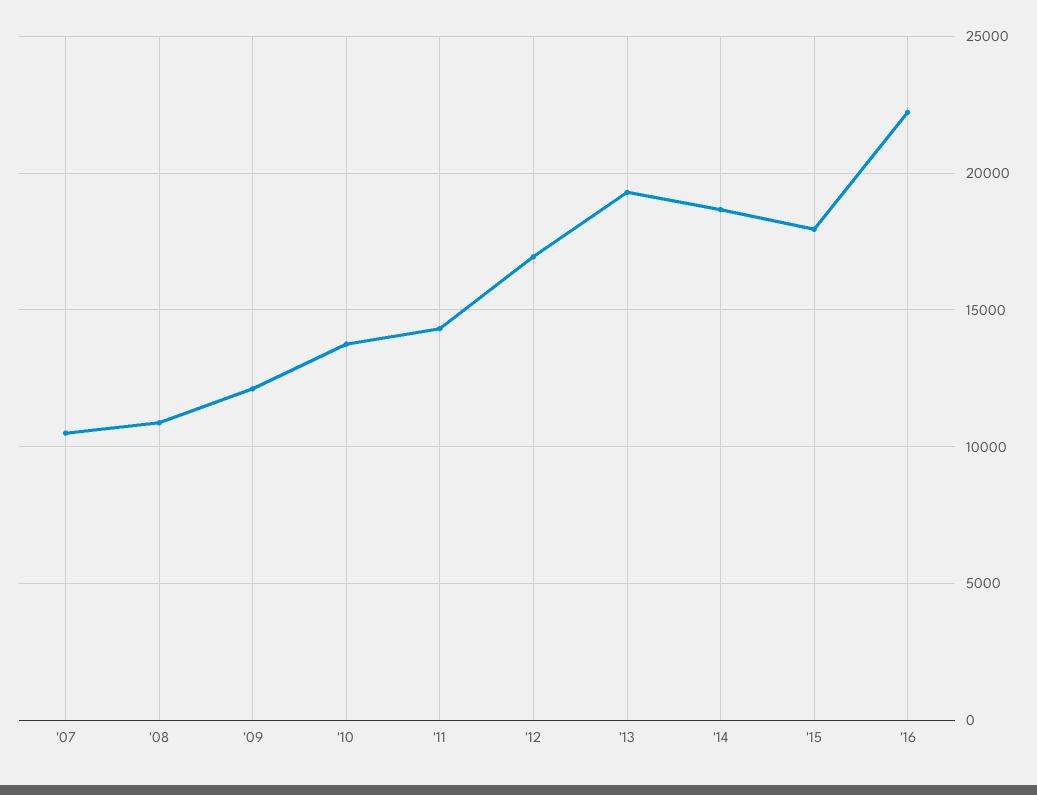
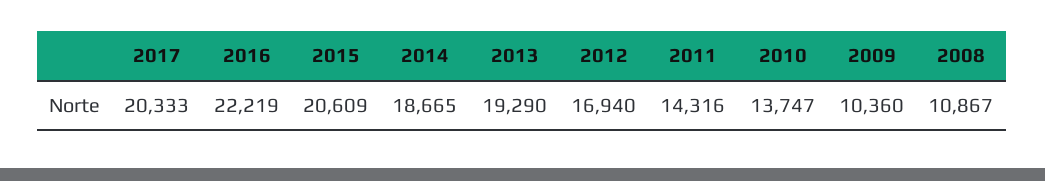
'07: 10500 -> none
'09: 12000 -> 10360
'15: 18000 -> 20609
2017: none -> 20333

